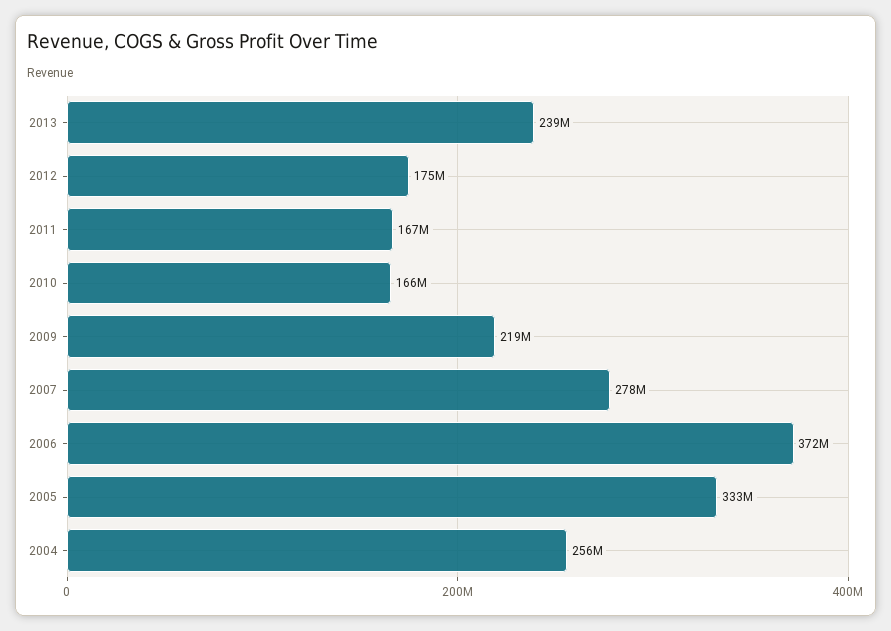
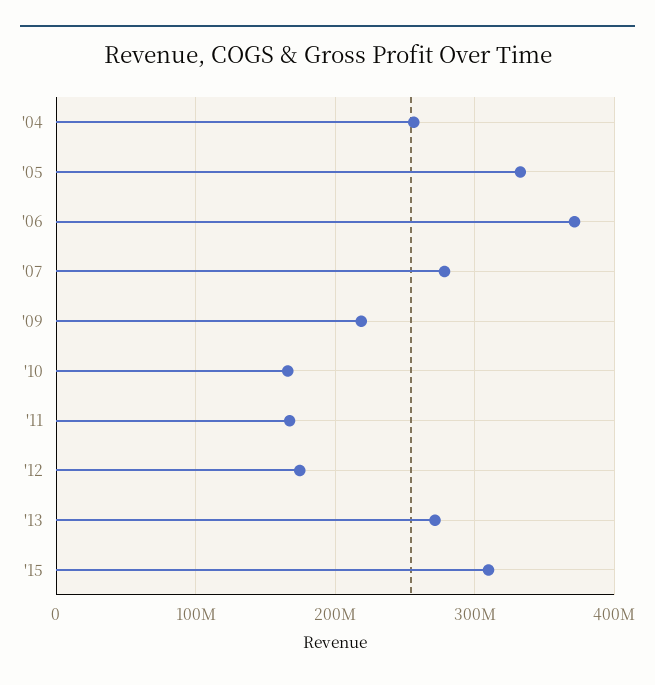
2013: 239000000 -> 270000000
'15: none -> 310000000

